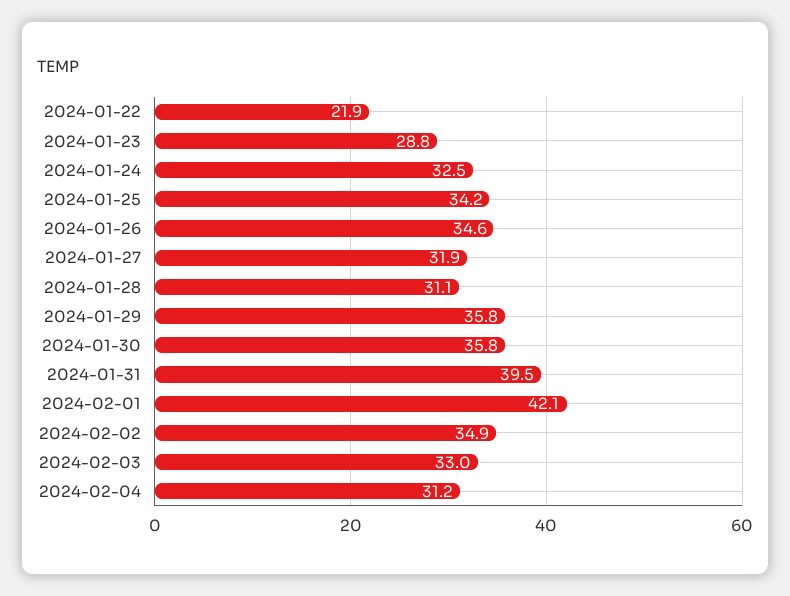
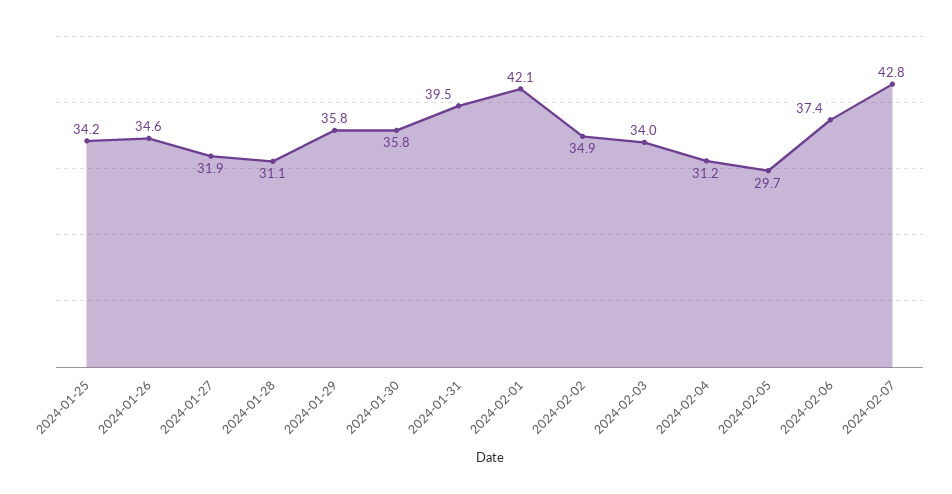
2024-01-22: 21.9 -> none
2024-01-23: 28.8 -> none
2024-01-24: 32.5 -> none
2024-02-03: 33 -> 34
2024-02-05: none -> 29.7
2024-02-06: none -> 37.4
2024-02-07: none -> 42.8

